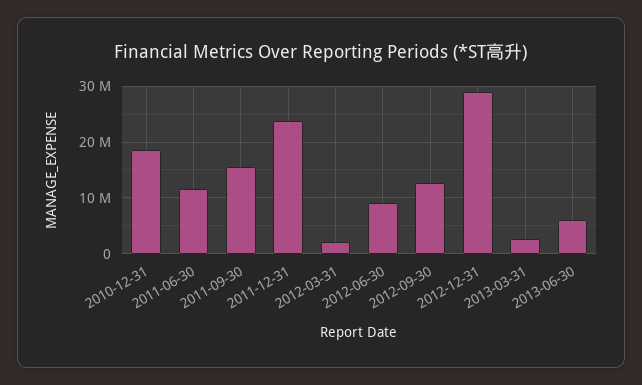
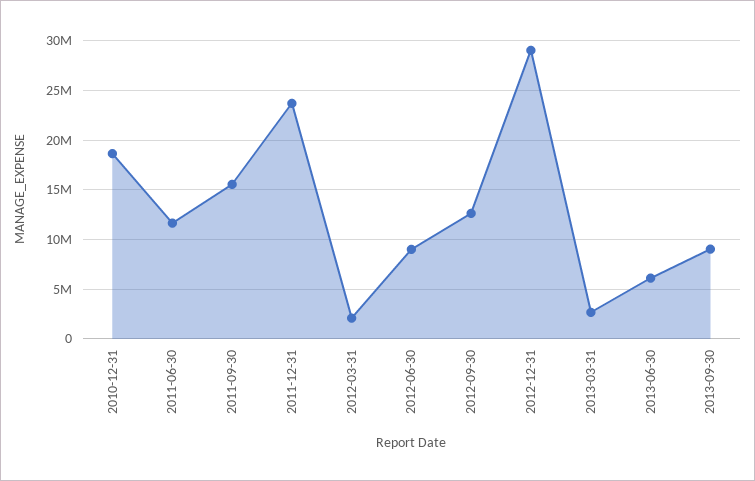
2013-09-30: none -> 9000000

